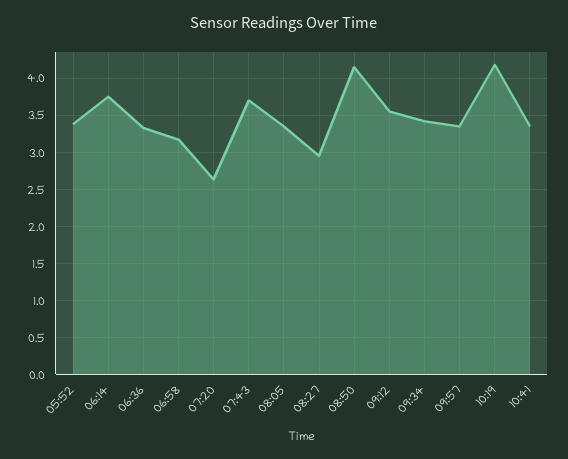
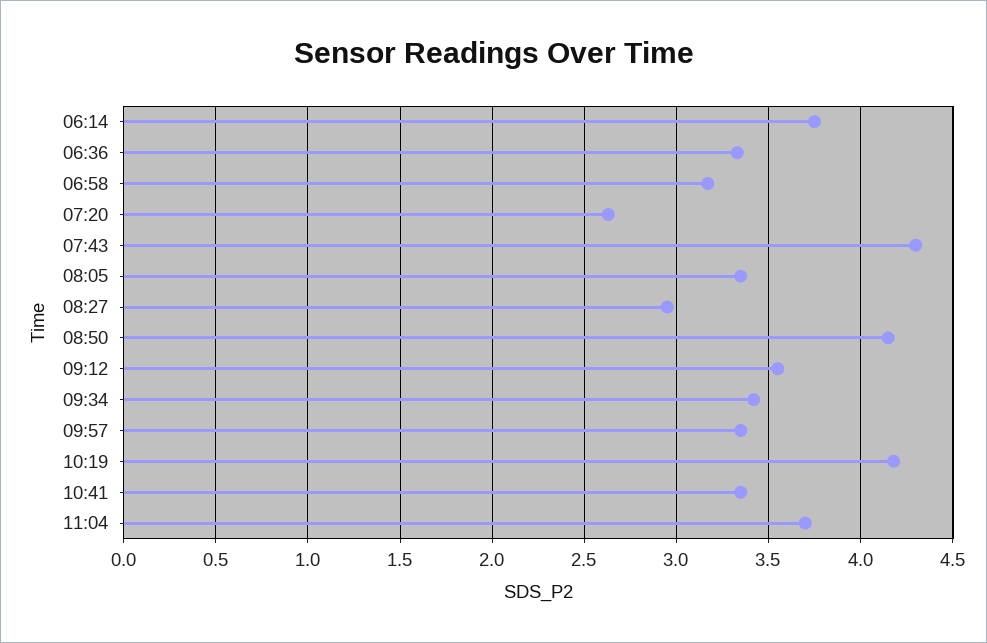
05:52: 3.4 -> none
07:43: 3.7 -> 4.3
11:04: none -> 3.7

